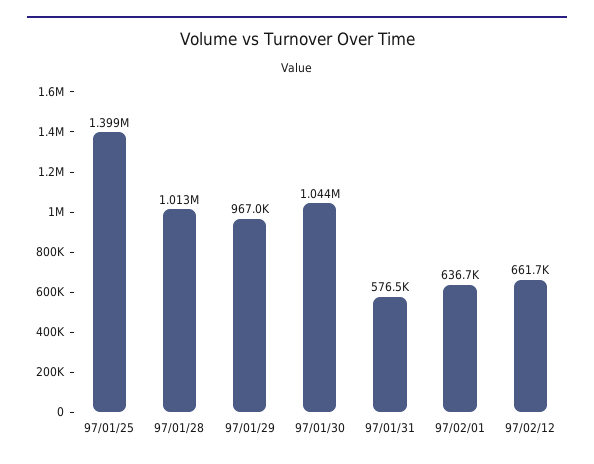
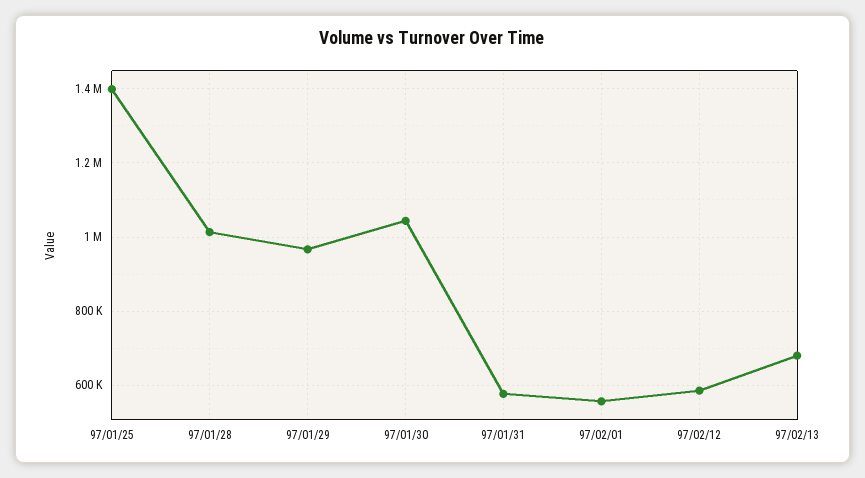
97/02/01: 636700 -> 560000
97/02/12: 661700 -> 580000
97/02/13: none -> 680000

